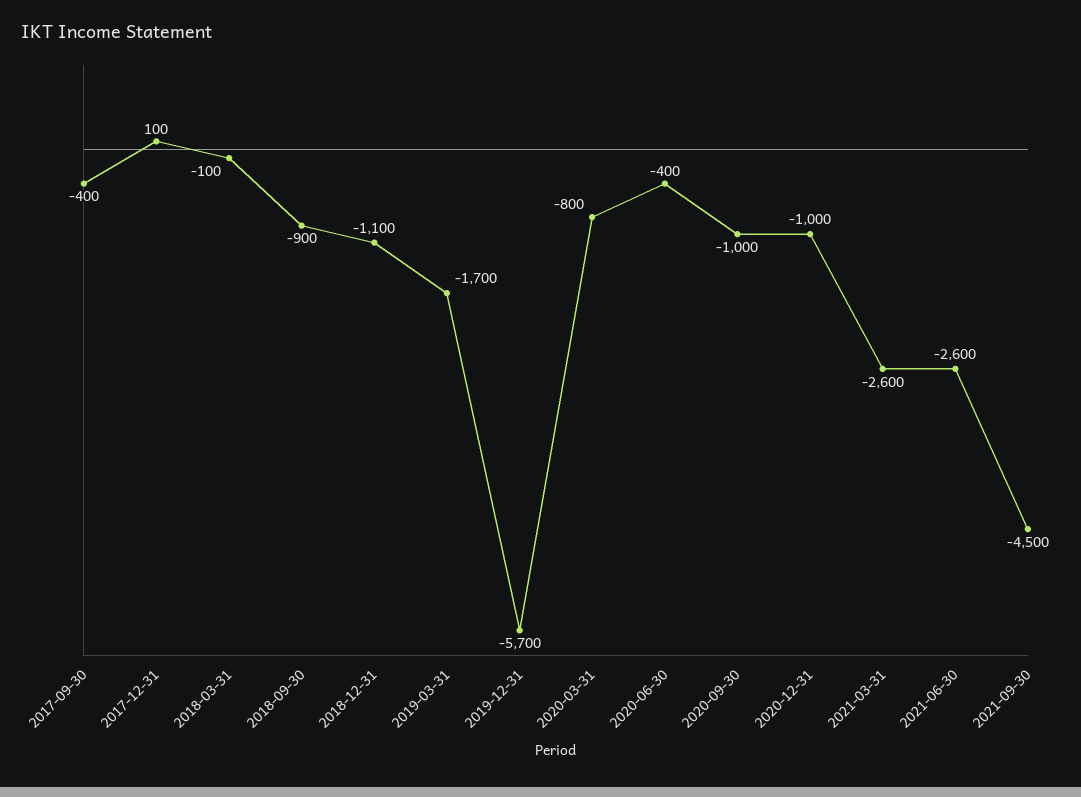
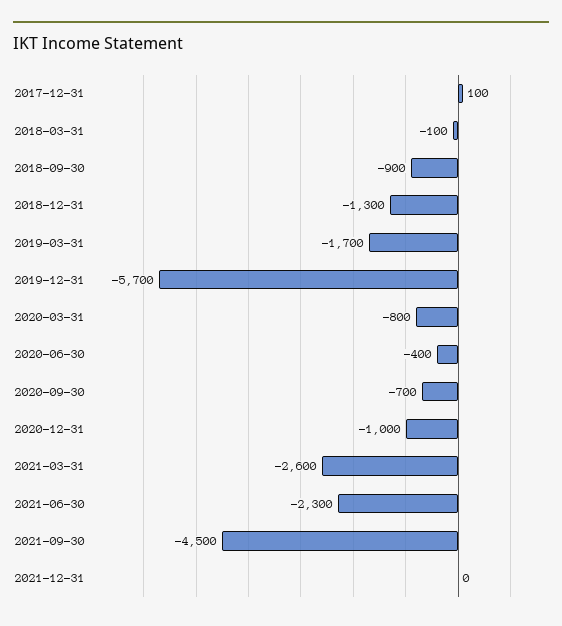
2017-09-30: -400 -> none
2018-12-31: -1100 -> -1300
2020-09-30: -1000 -> -700
2021-06-30: -2600 -> -2300
2021-12-31: none -> 0

